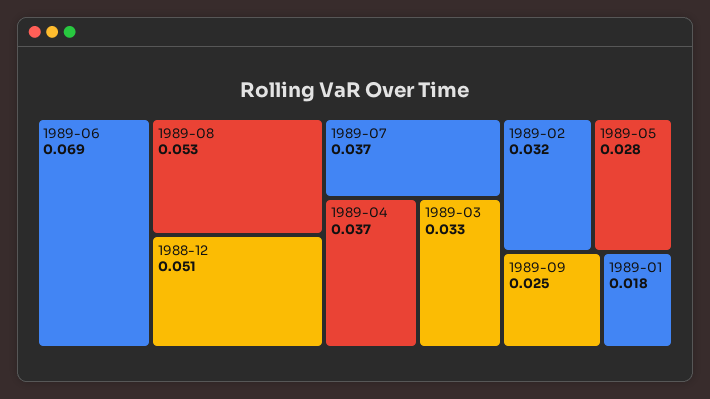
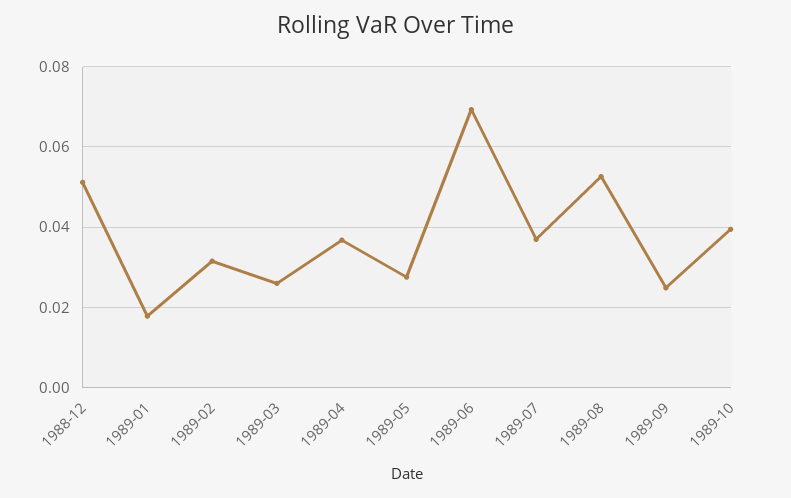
1989-03: 0.033 -> 0.026
1989-10: none -> 0.04

